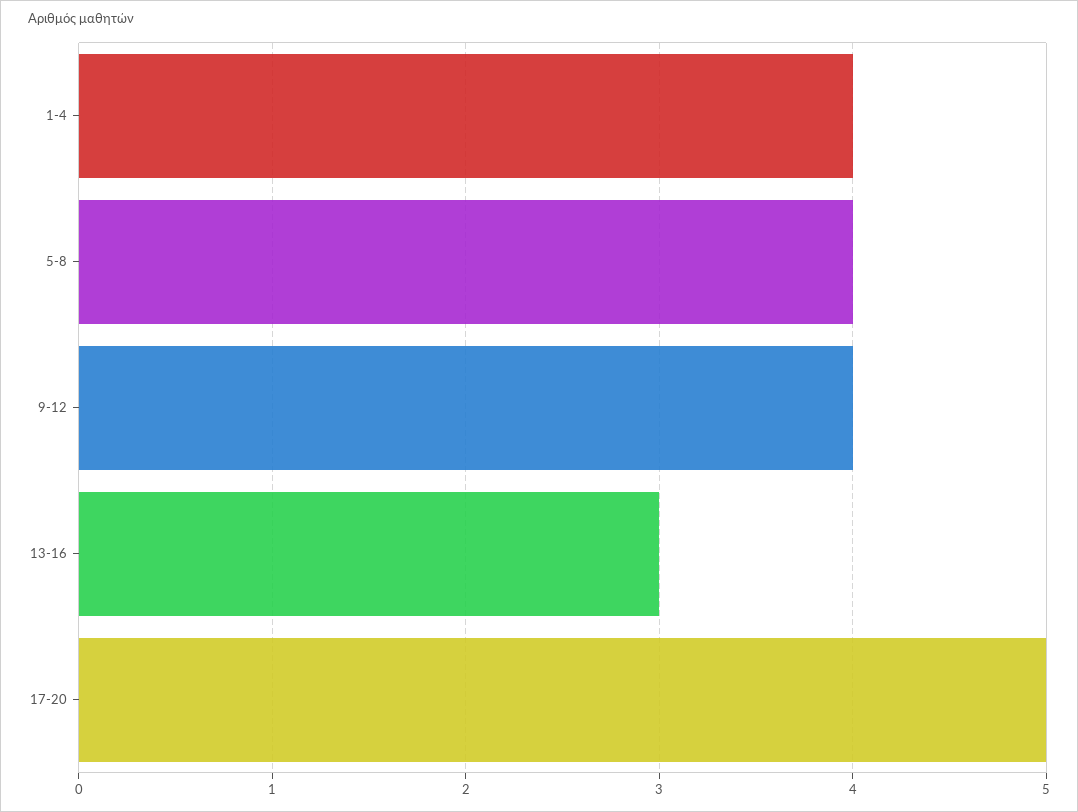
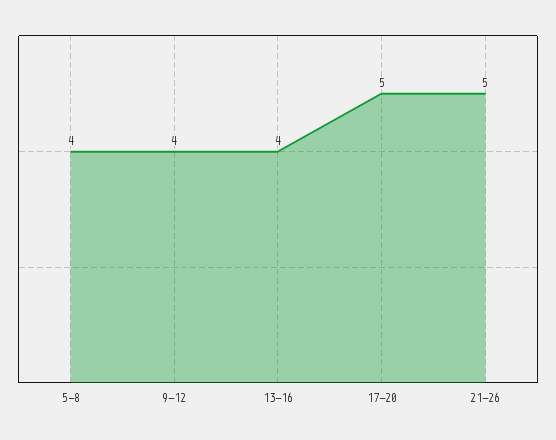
1-4: 4 -> none
13-16: 3 -> 4
21-26: none -> 5

